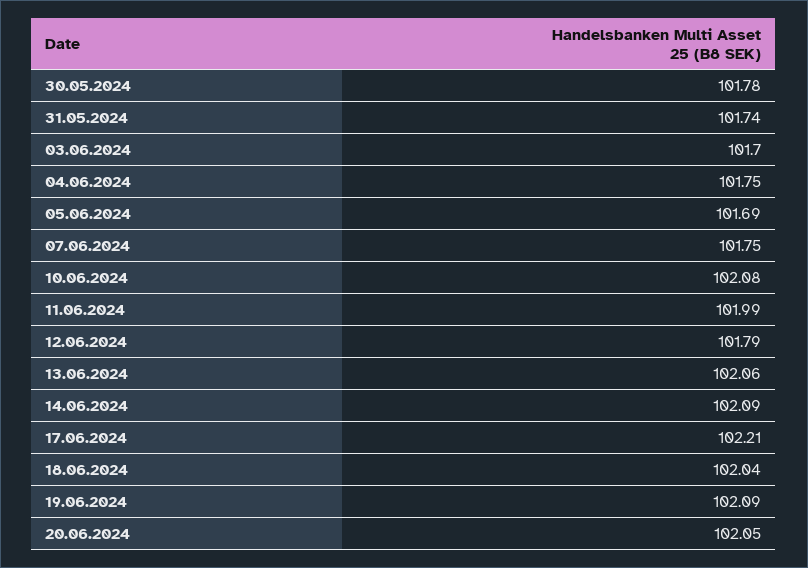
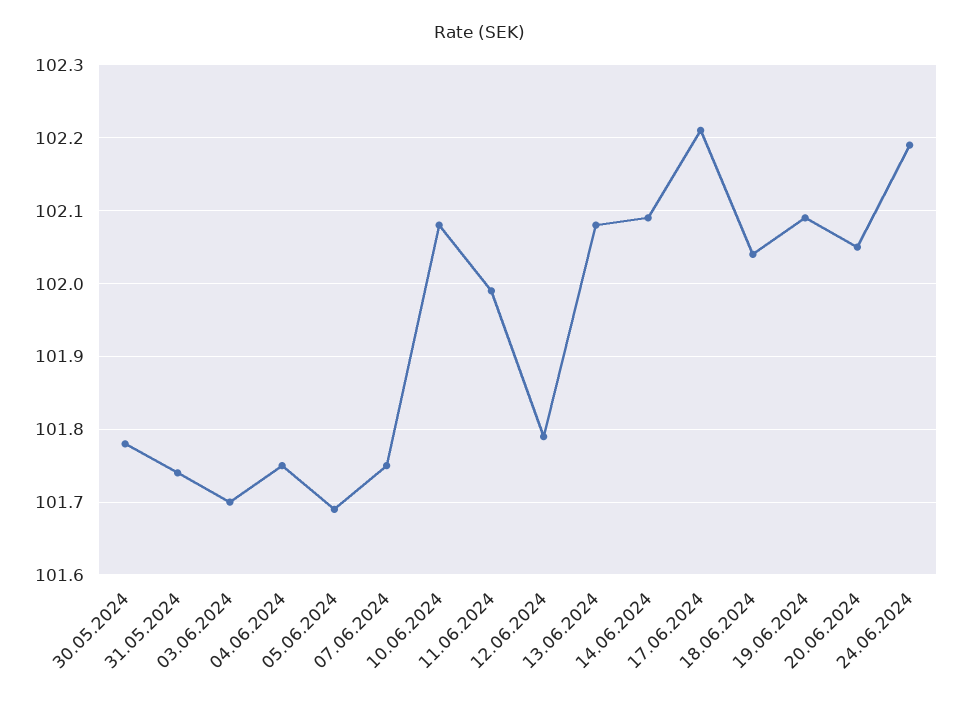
13.06.2024: 102.06 -> 102.08
24.06.2024: none -> 102.19

